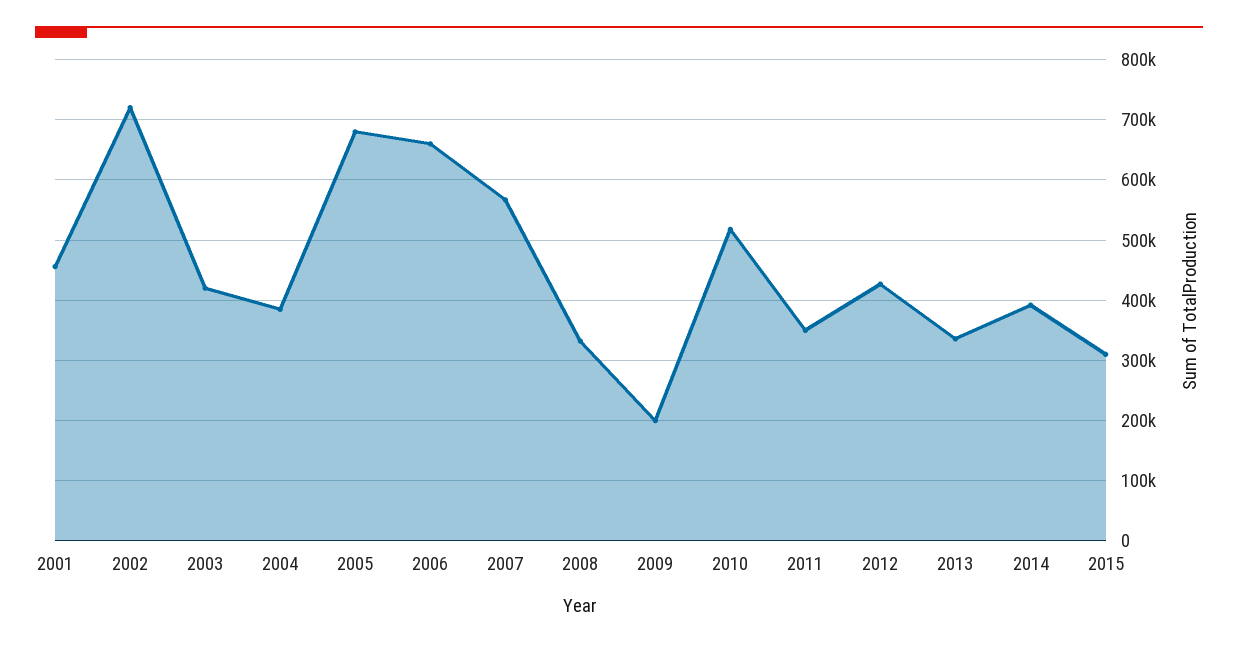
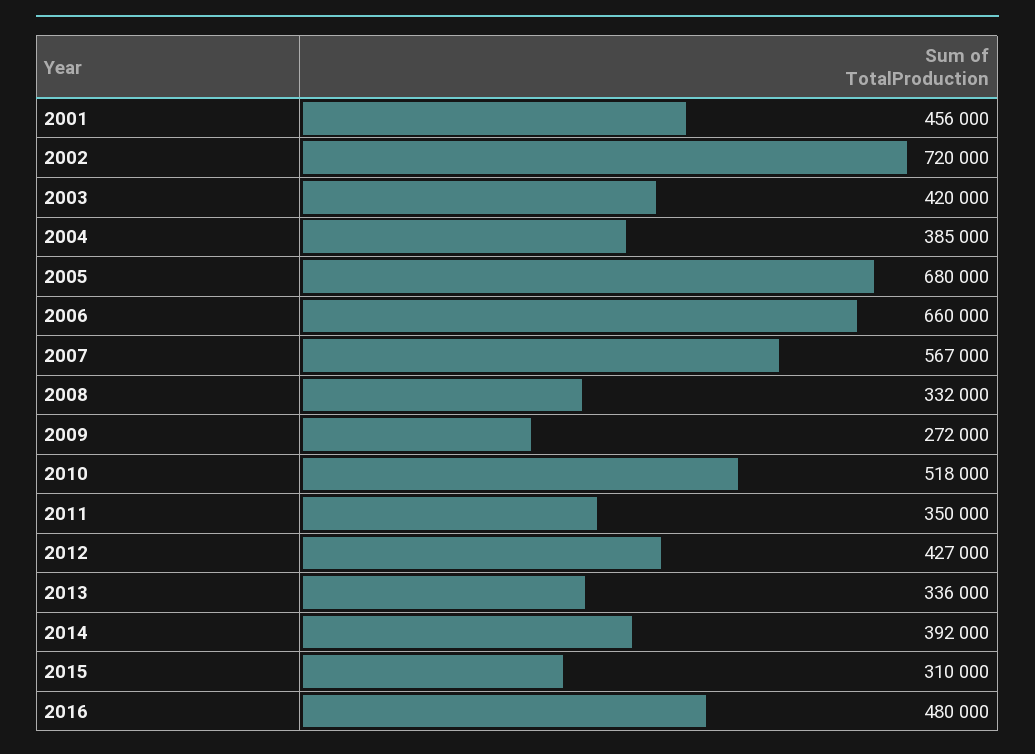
2009: 200000 -> 272000
2016: none -> 480000

